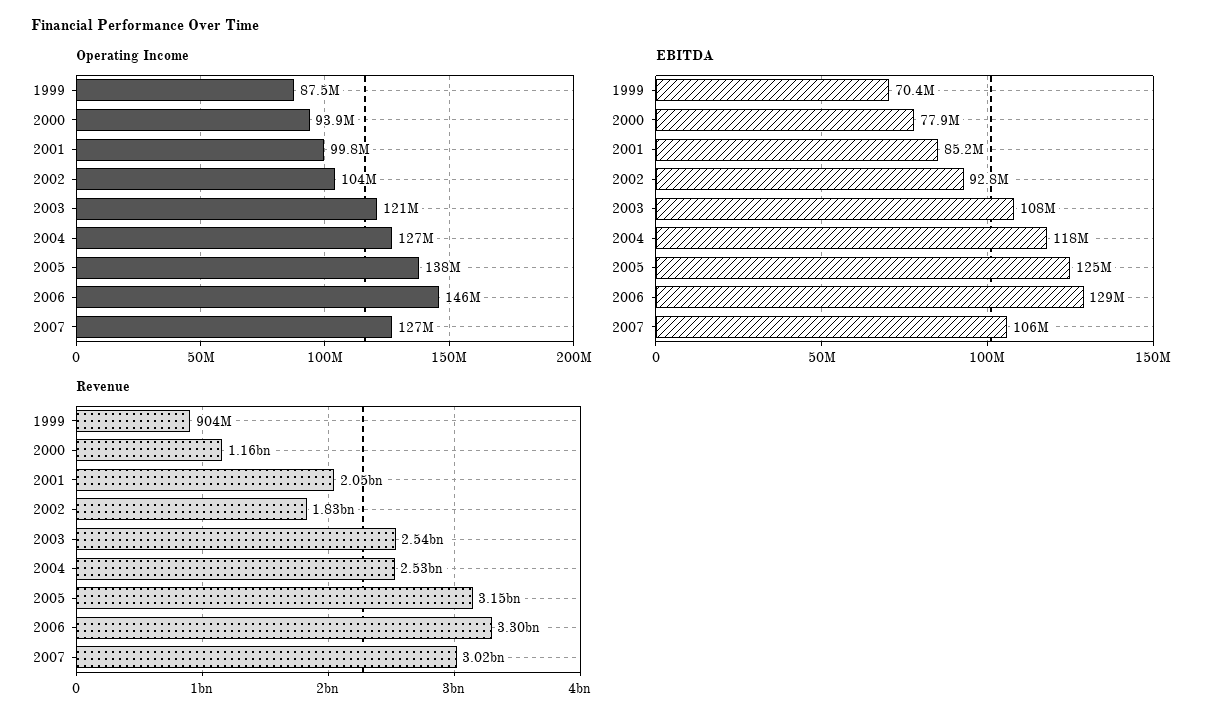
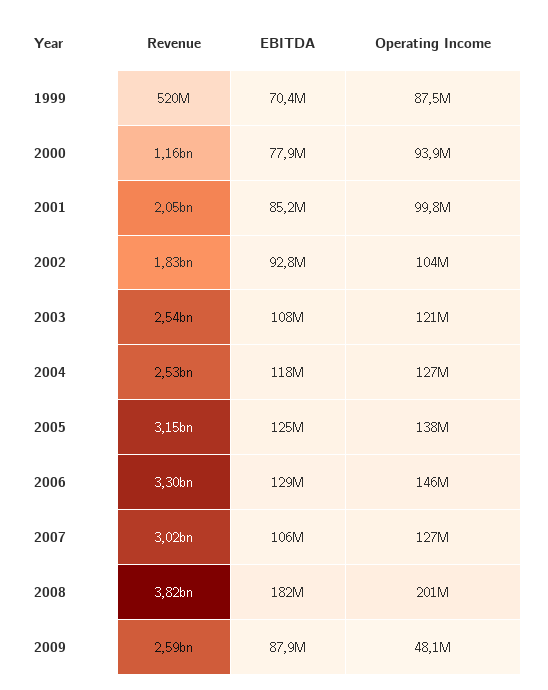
Revenue, 1999: 904000000 -> 520000000
Revenue, 2008: none -> 3820000000
EBITDA, 2008: none -> 182000000
Operating Income, 2008: none -> 201000000
Revenue, 2009: none -> 2590000000
EBITDA, 2009: none -> 87900000
Operating Income, 2009: none -> 48100000

